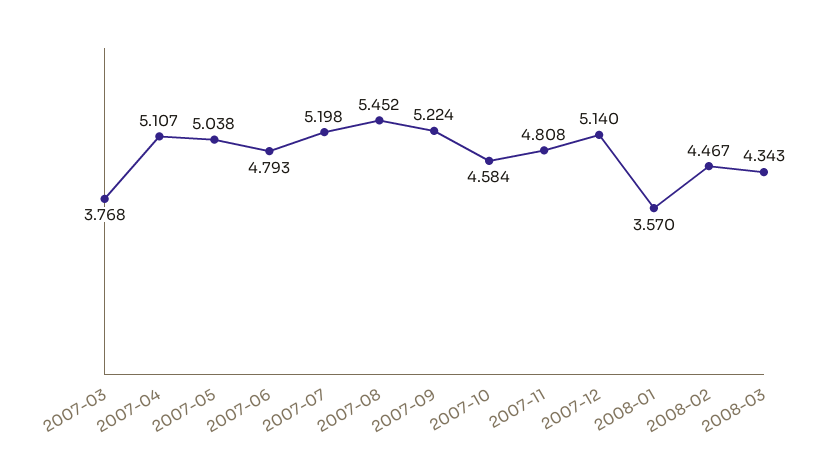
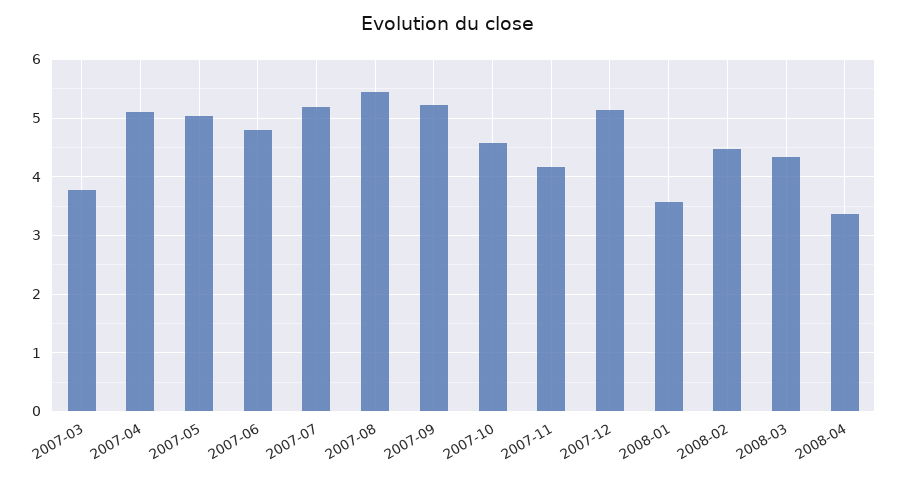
2007-11: 4.808 -> 4.2
2008-04: none -> 3.4

